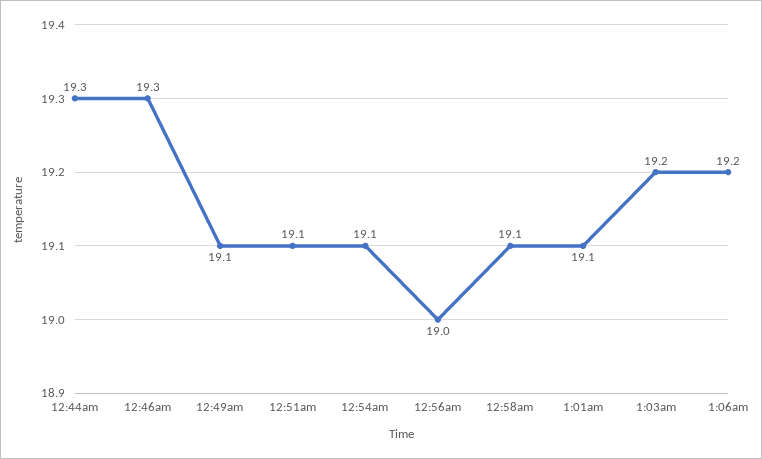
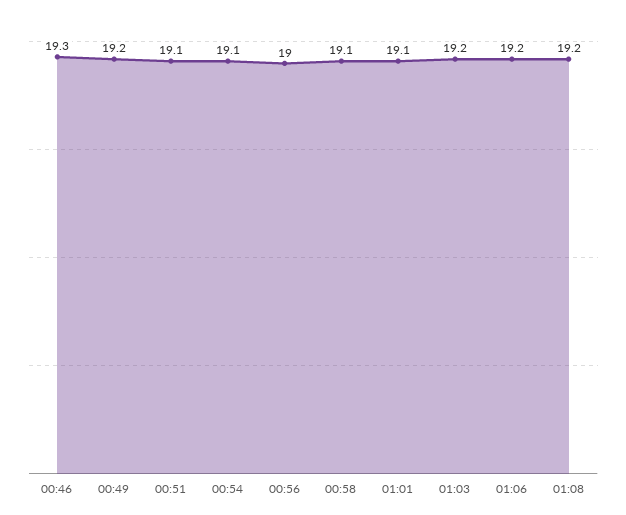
12:44am: 19.3 -> none
12:49am: 19.1 -> 19.2
01:08: none -> 19.2

